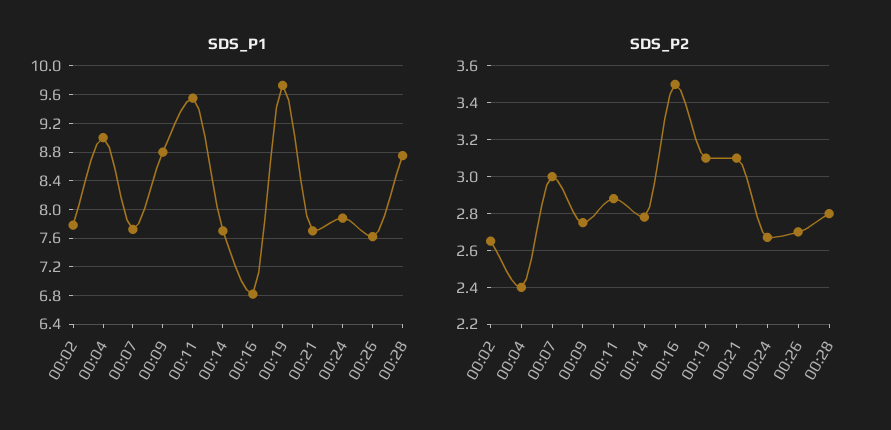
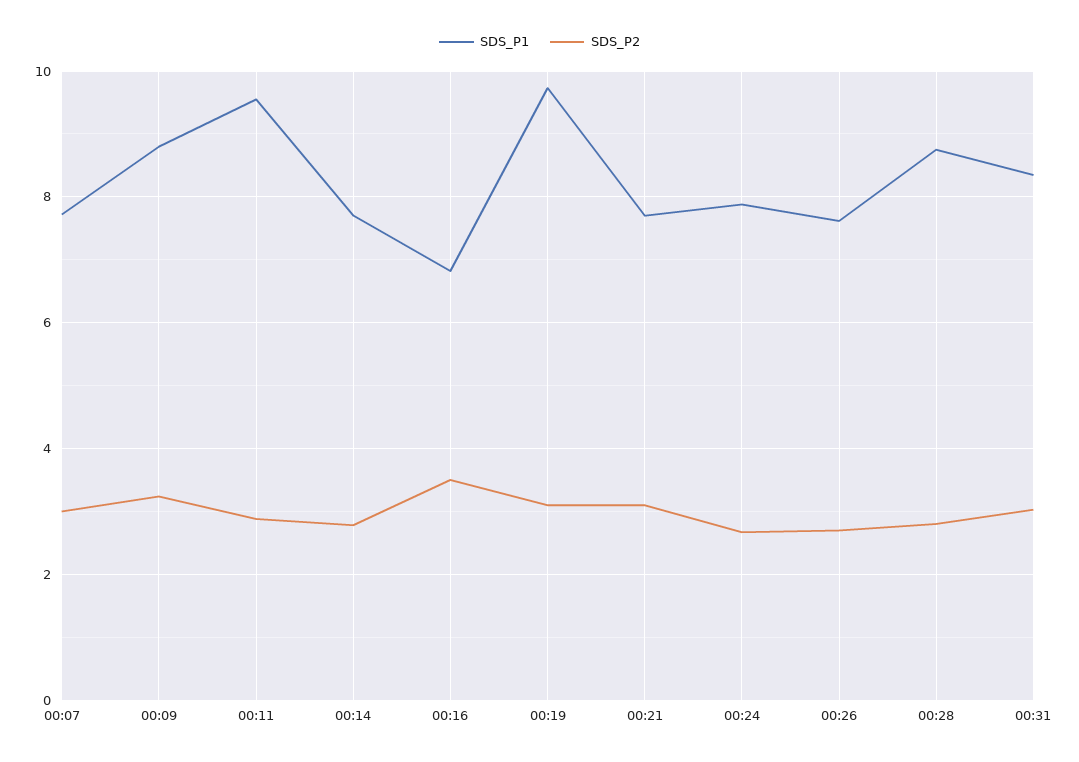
SDS_P1, 00:02: 7.8 -> none
SDS_P1, 00:04: 9 -> none
SDS_P2, 00:02: 2.65 -> none
SDS_P2, 00:04: 2.4 -> none
SDS_P2, 00:09: 2.75 -> 3.2
SDS_P1, 00:31: none -> 8.4
SDS_P2, 00:31: none -> 3

